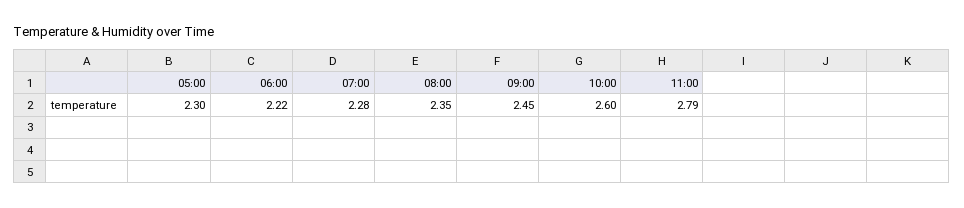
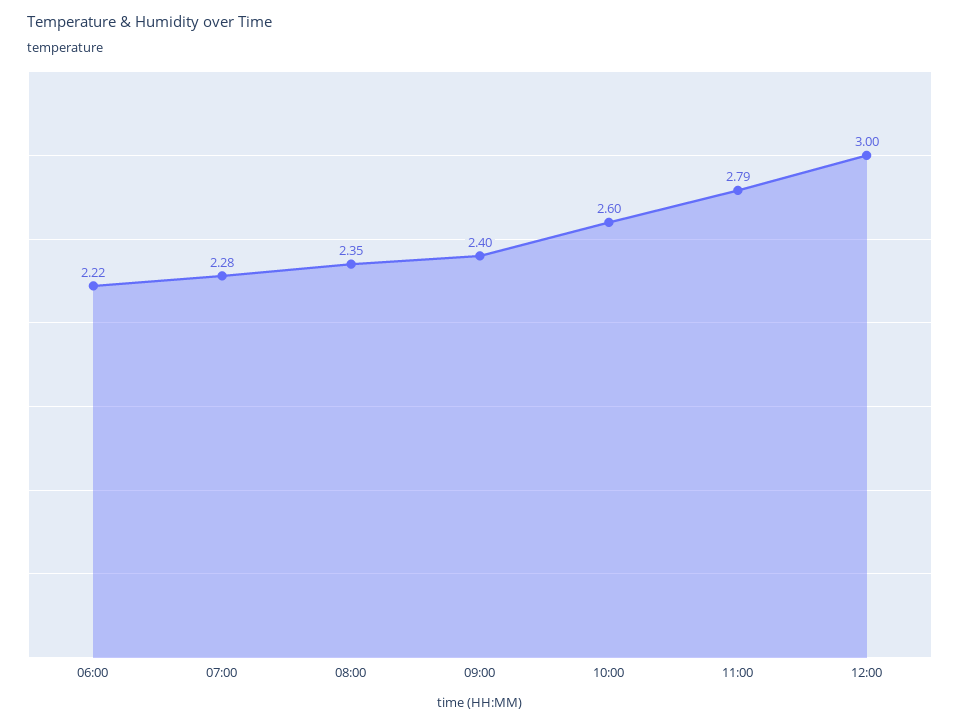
05:00: 2.3 -> none
09:00: 2.45 -> 2.4
12:00: none -> 3

